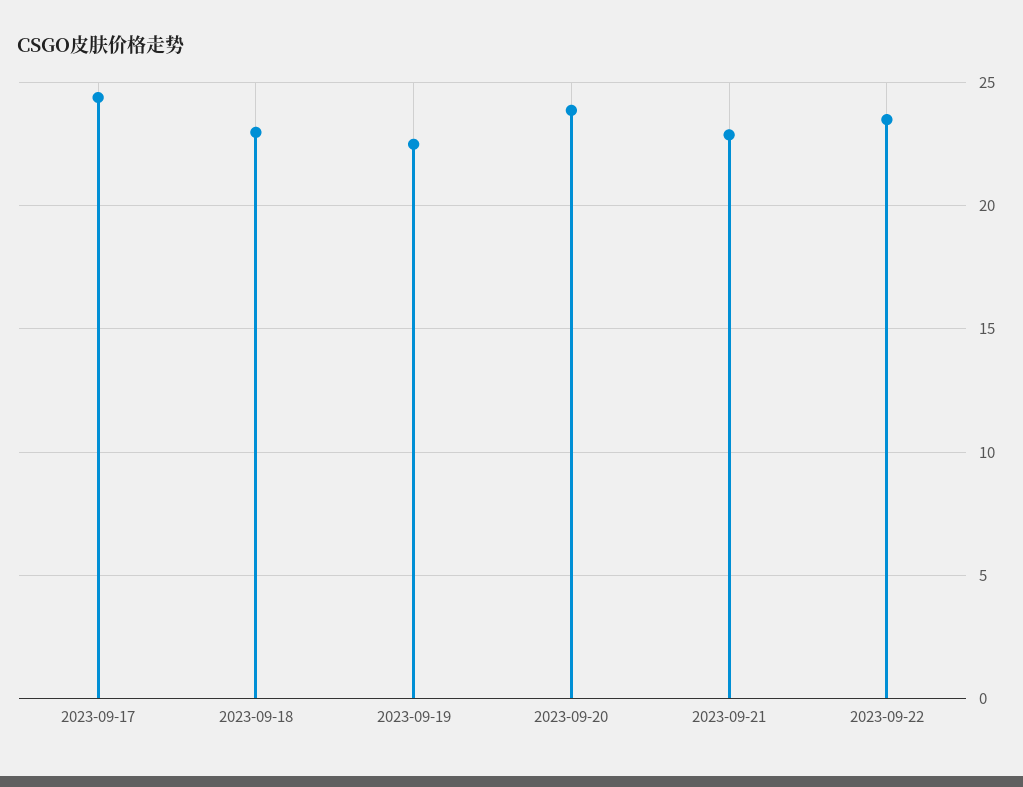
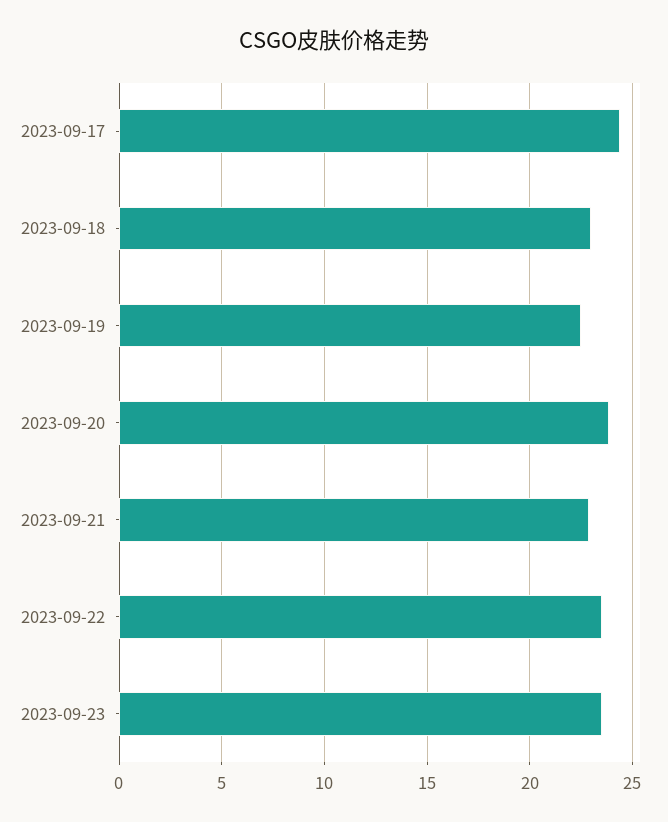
2023-09-23: none -> 23.5

